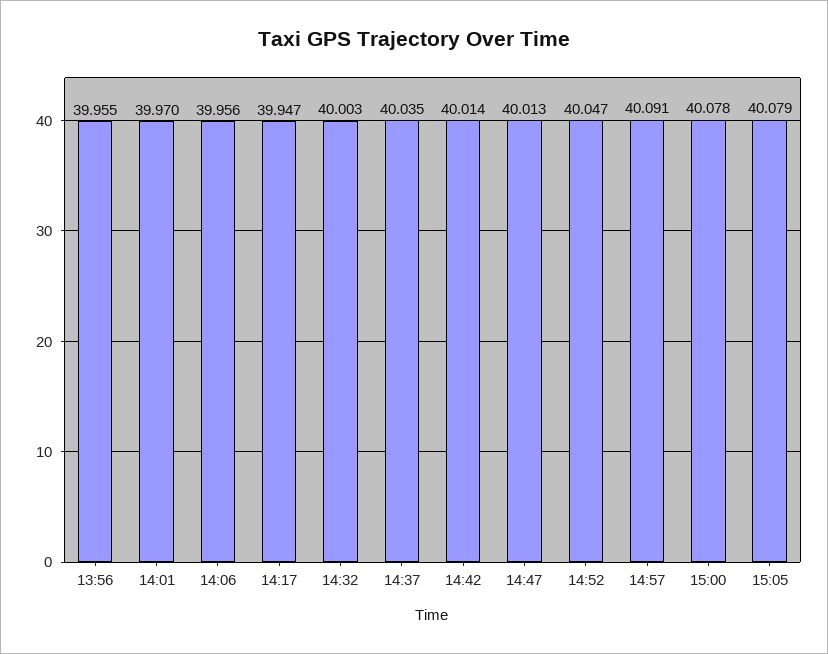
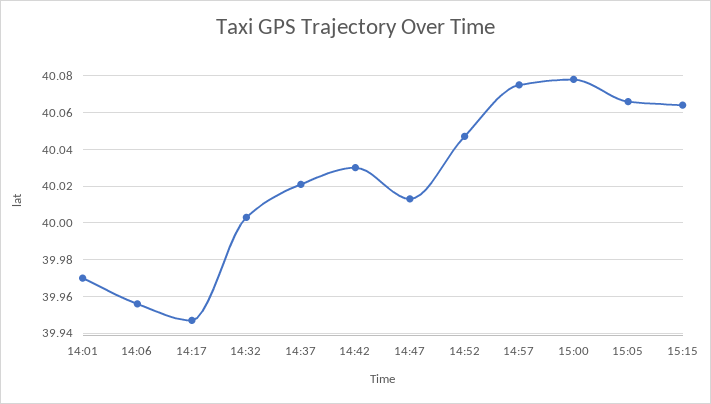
13:56: 39.955 -> none
14:37: 40.035 -> 40.02
14:42: 40.014 -> 40.03
14:57: 40.091 -> 40.075
15:05: 40.079 -> 40.065
15:15: none -> 40.065

